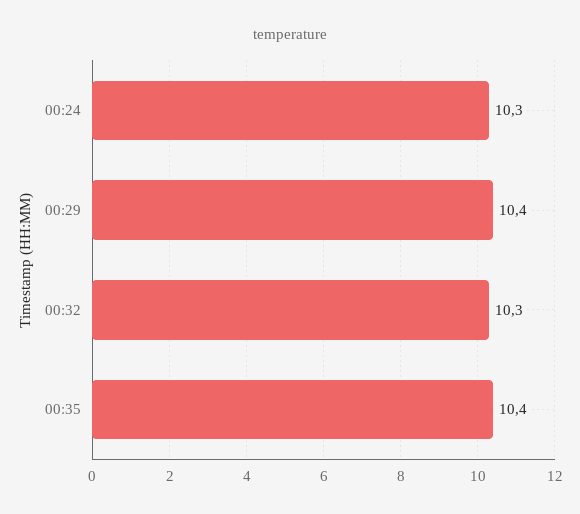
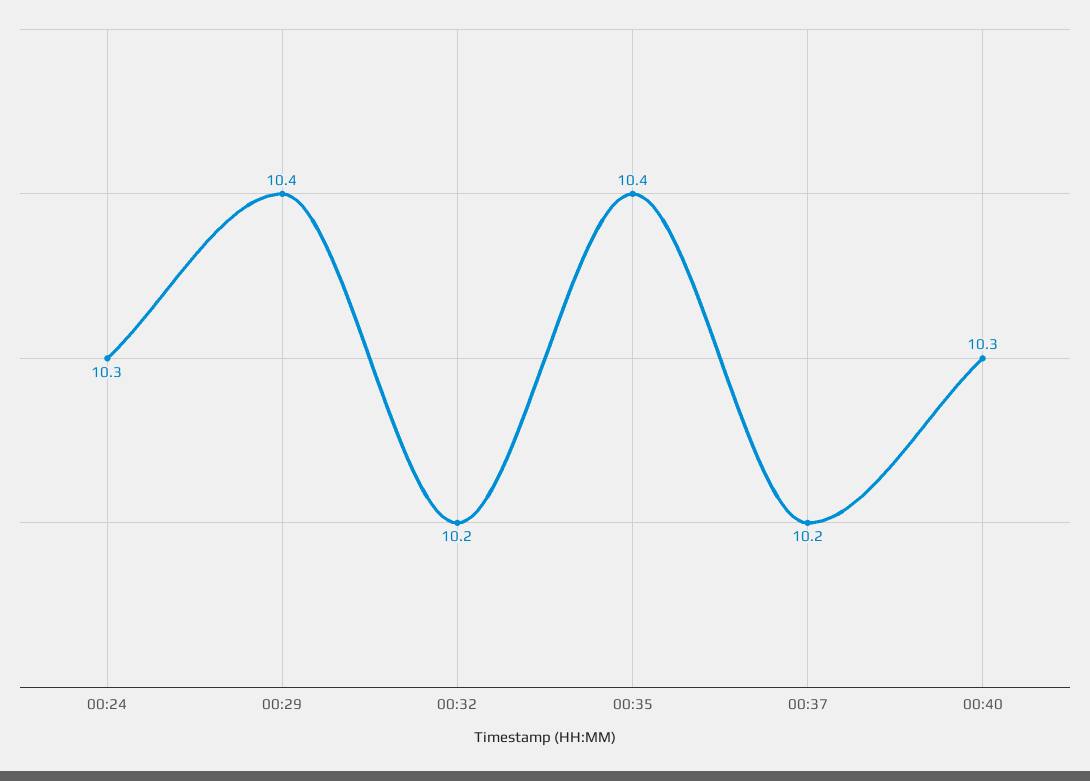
00:32: 10.3 -> 10.2
00:37: none -> 10.2
00:40: none -> 10.3

